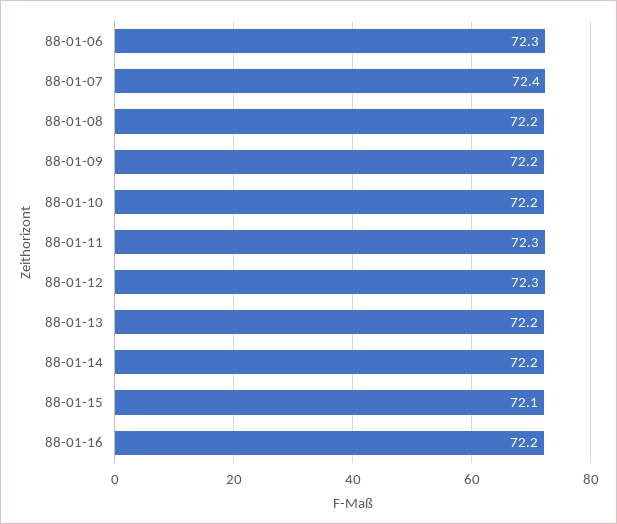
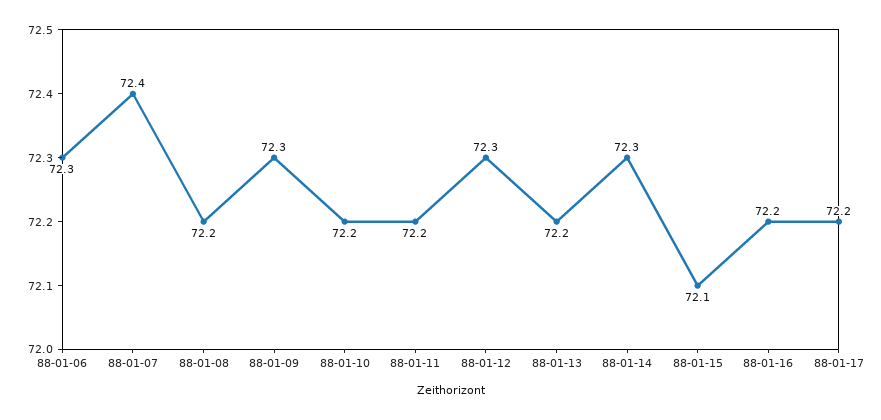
88-01-09: 72.2 -> 72.3
88-01-11: 72.3 -> 72.2
88-01-14: 72.2 -> 72.3
88-01-17: none -> 72.2

